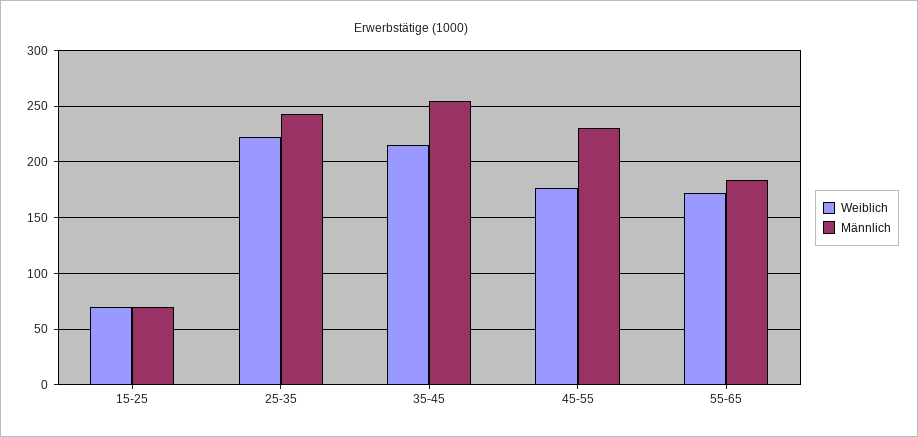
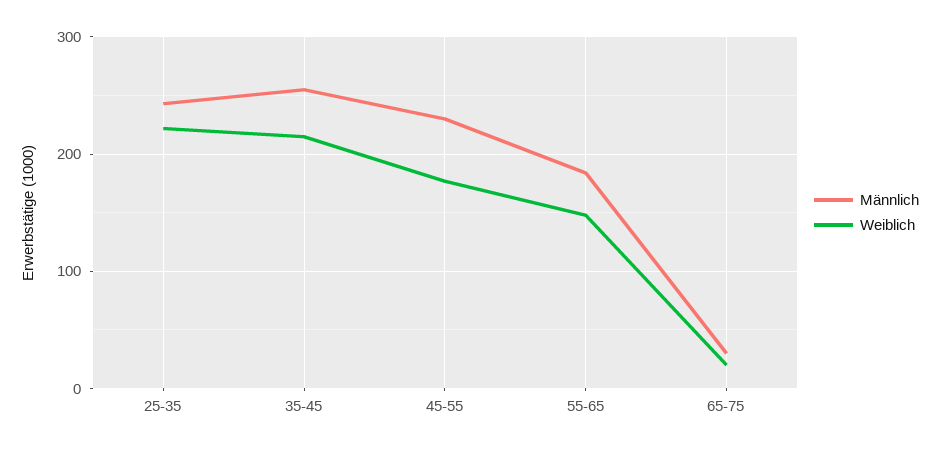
Weiblich, 15-25: 70 -> none
Männlich, 15-25: 70 -> none
Weiblich, 55-65: 170 -> 150
Männlich, 65-75: none -> 30
Weiblich, 65-75: none -> 20

